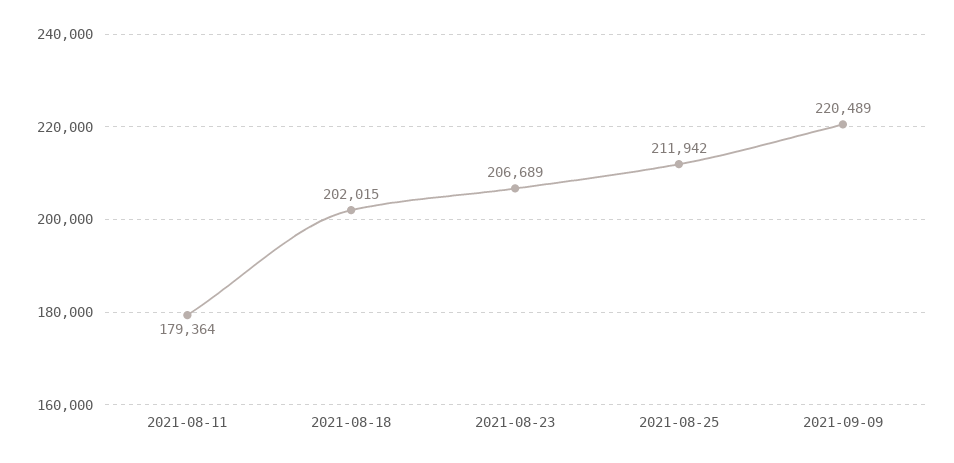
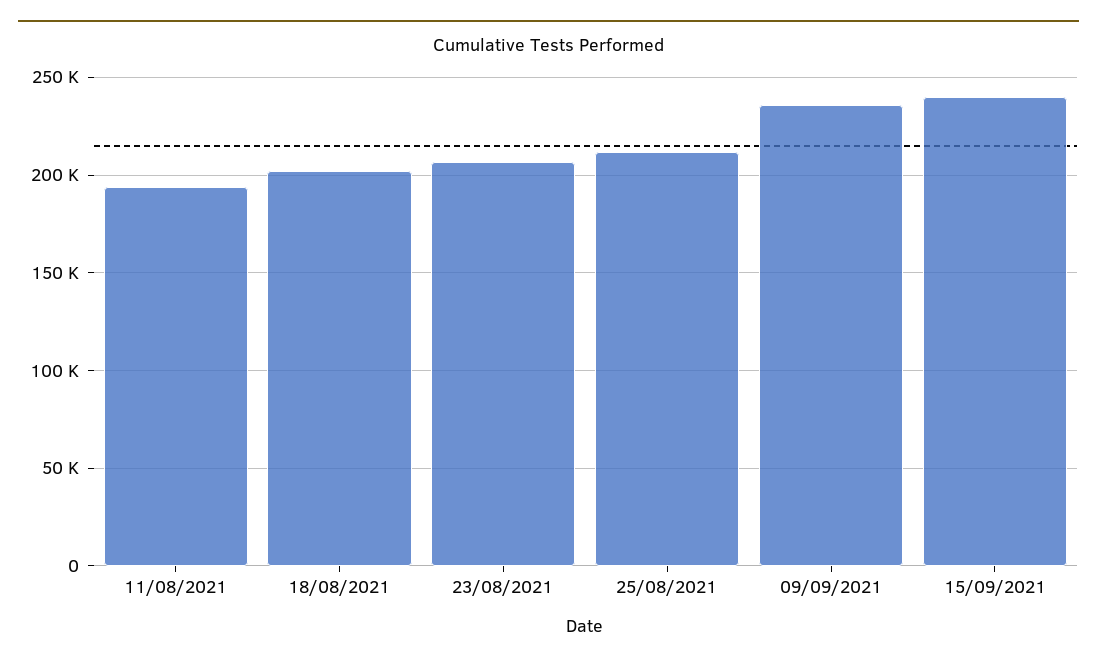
2021-08-11: 179364 -> 195000
2021-09-09: 220489 -> 235000
15/09/2021: none -> 240000

